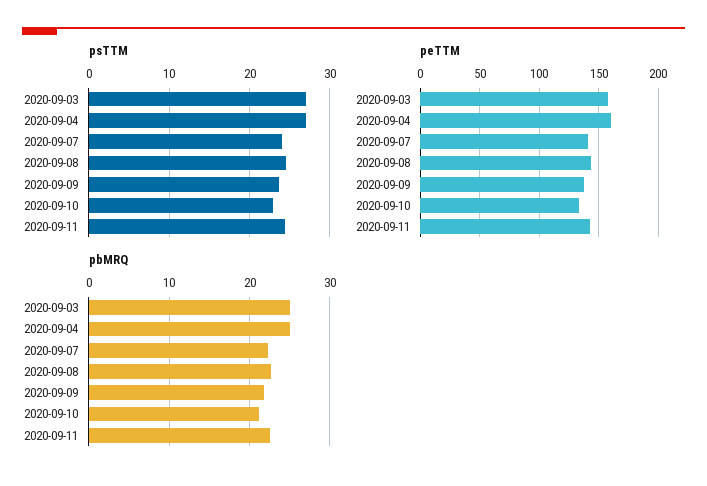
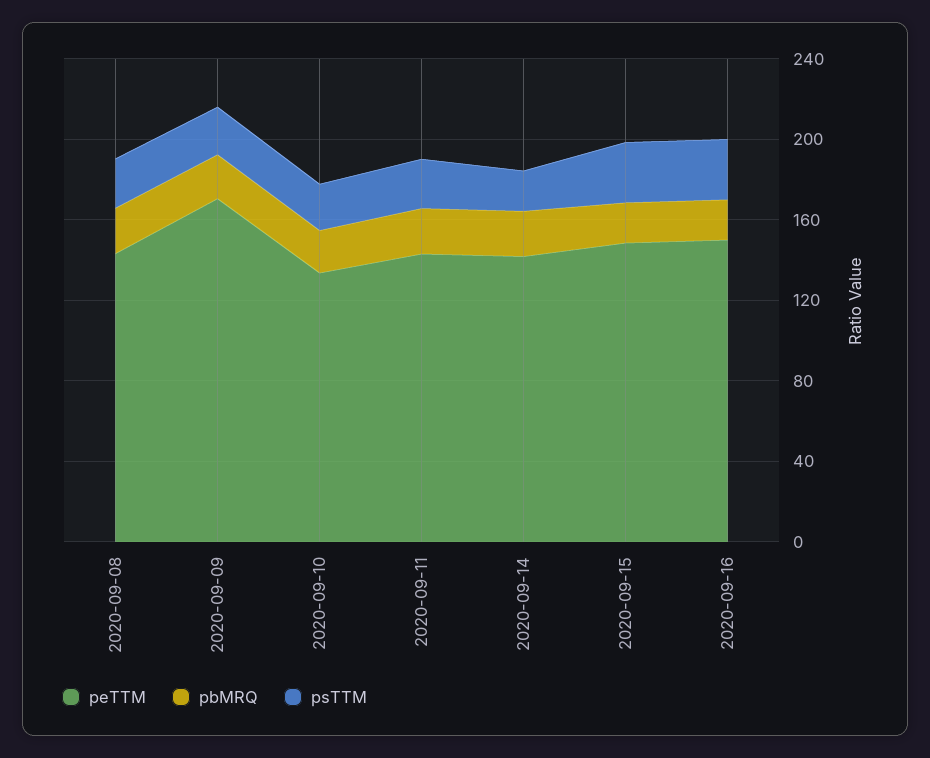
psTTM, 2020-09-03: 27 -> none
psTTM, 2020-09-04: 27 -> none
psTTM, 2020-09-07: 24 -> none
peTTM, 2020-09-03: 160 -> none
peTTM, 2020-09-04: 160 -> none
peTTM, 2020-09-07: 140 -> none
peTTM, 2020-09-09: 140 -> 170
pbMRQ, 2020-09-03: 25 -> none
pbMRQ, 2020-09-04: 25 -> none
pbMRQ, 2020-09-07: 22 -> none
peTTM, 2020-09-14: none -> 140
pbMRQ, 2020-09-14: none -> 20
psTTM, 2020-09-14: none -> 20
peTTM, 2020-09-15: none -> 150
pbMRQ, 2020-09-15: none -> 20
psTTM, 2020-09-15: none -> 30
peTTM, 2020-09-16: none -> 150
pbMRQ, 2020-09-16: none -> 20
psTTM, 2020-09-16: none -> 30

